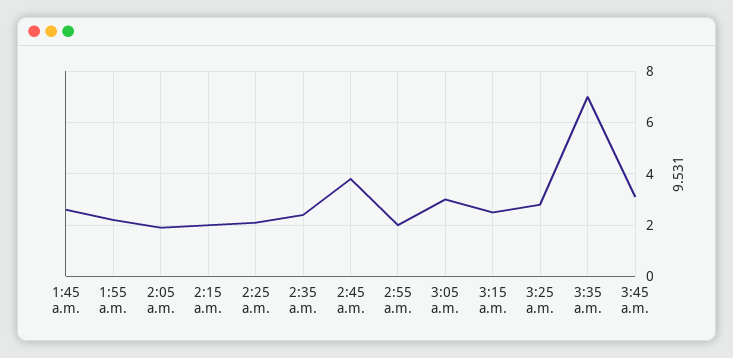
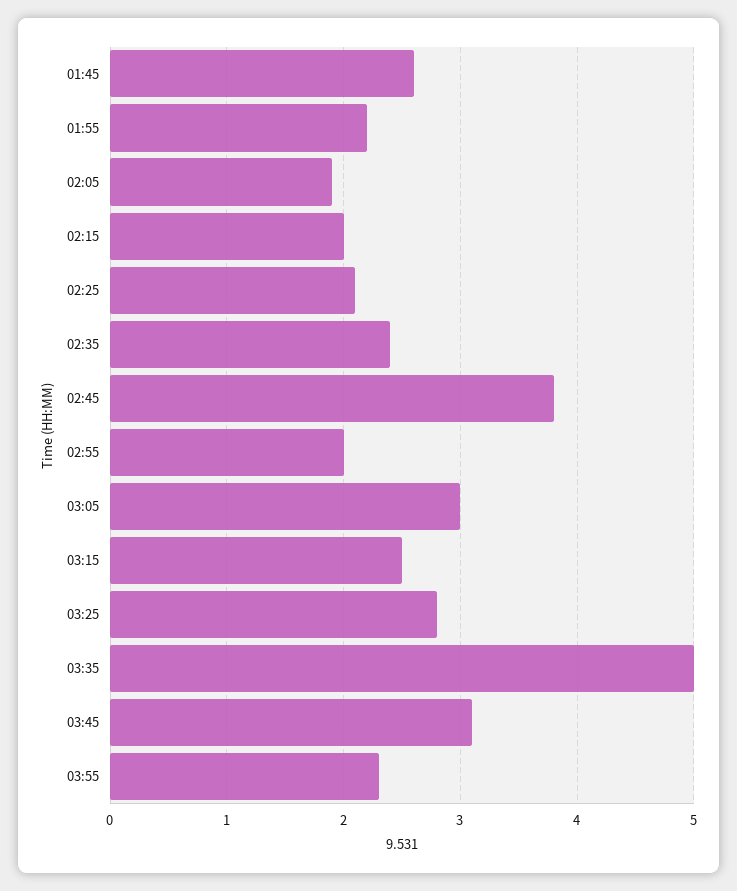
3:35 a.m.: 7 -> 5
03:55: none -> 2.3

